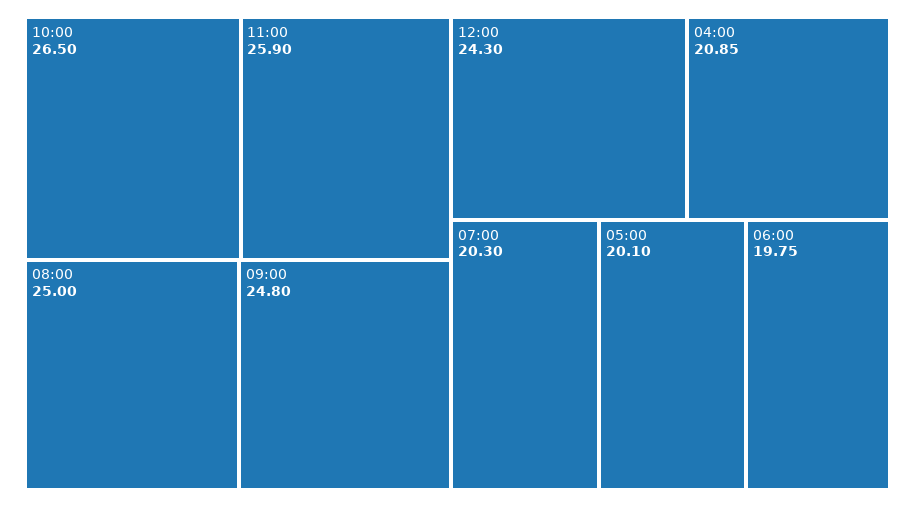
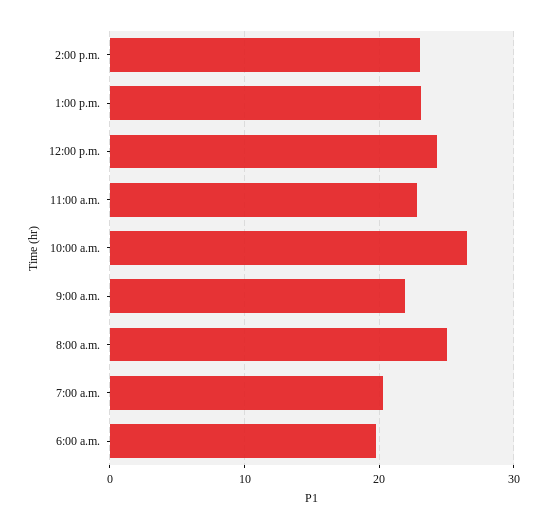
11:00: 25.9 -> 23
09:00: 24.8 -> 22
04:00: 20.85 -> none
05:00: 20.1 -> none
2:00 p.m.: none -> 23
1:00 p.m.: none -> 23

